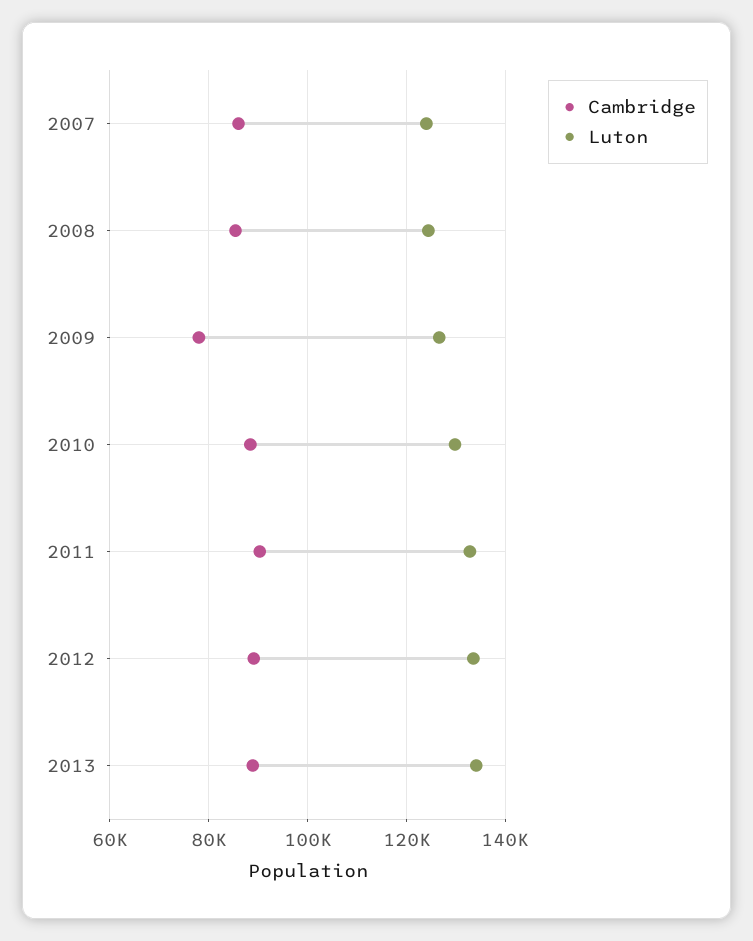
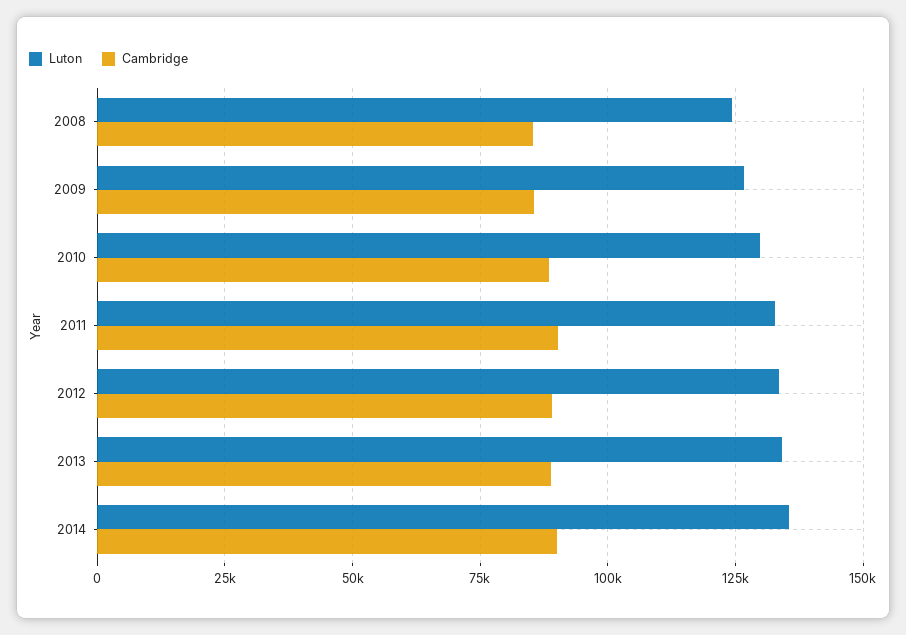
Cambridge, 2007: 86000 -> none
Luton, 2007: 124000 -> none
Cambridge, 2009: 78000 -> 85000
Luton, 2014: none -> 135000
Cambridge, 2014: none -> 90000

